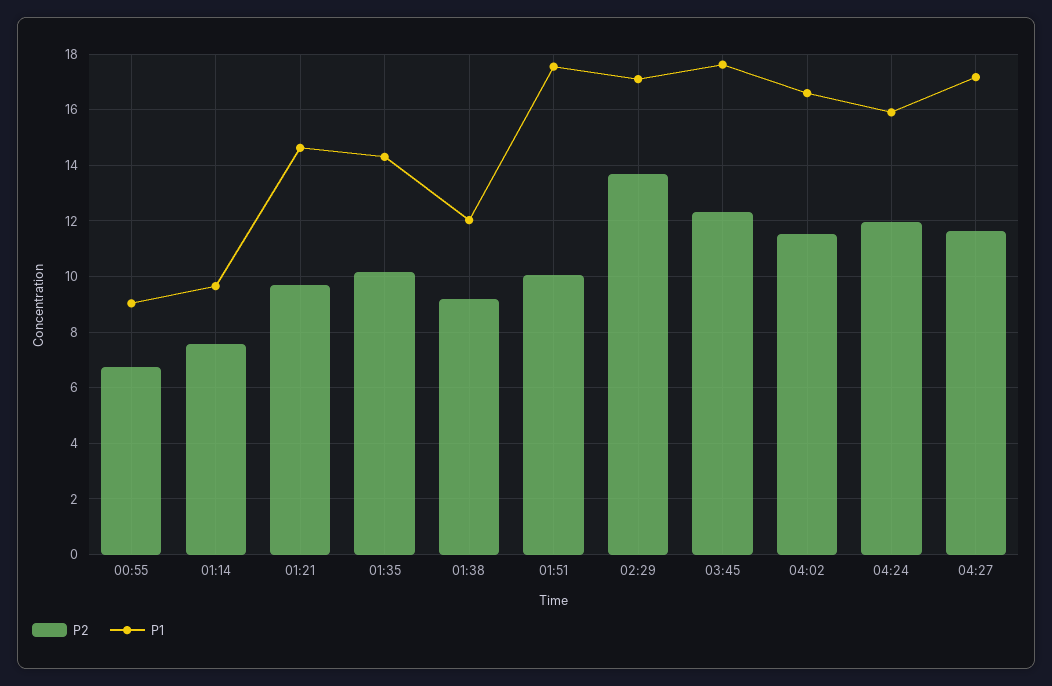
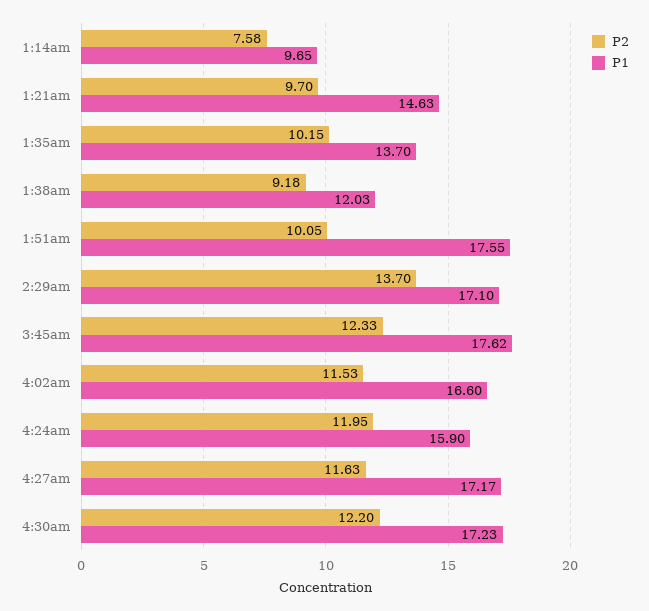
P2, 00:55: 6.75 -> none
P1, 00:55: 9 -> none
P1, 01:35: 14.25 -> 13.7
P2, 4:30am: none -> 12.2
P1, 4:30am: none -> 17.23

